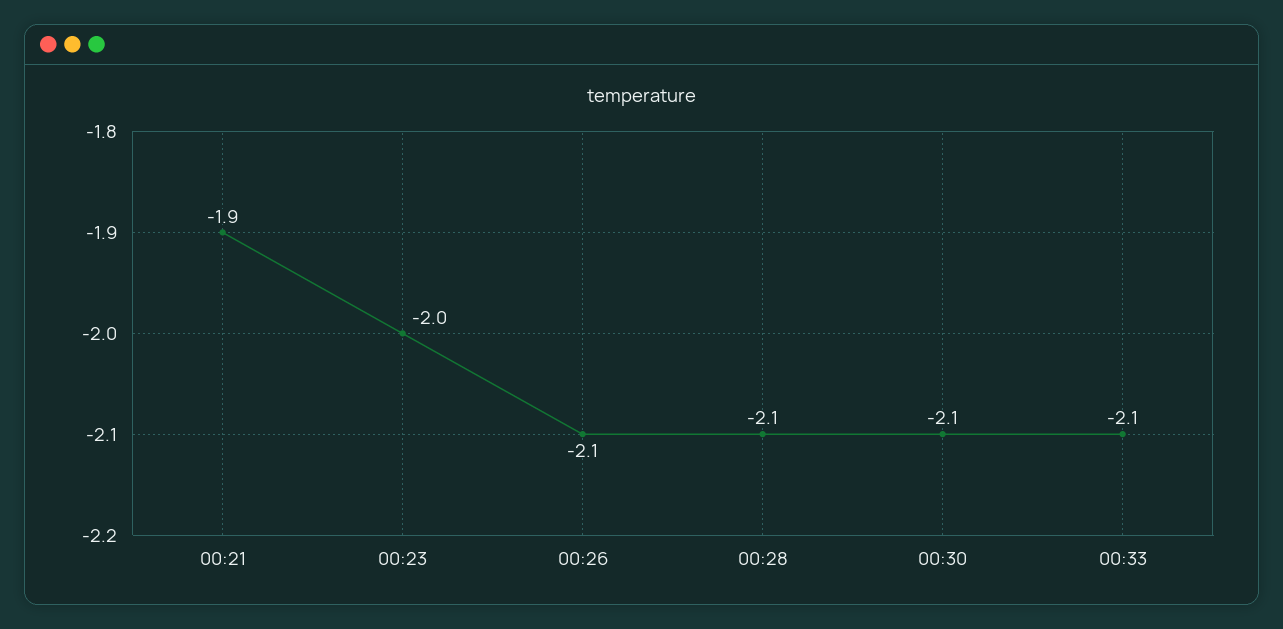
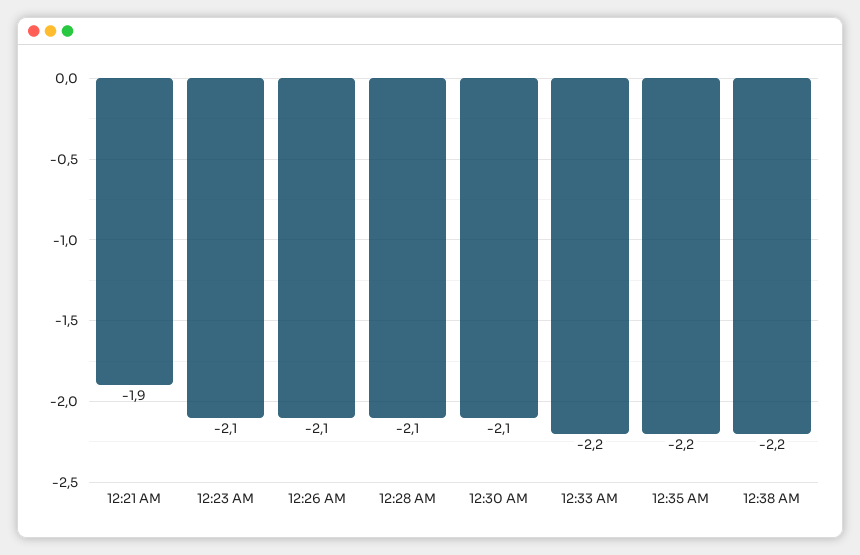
00:23: -2 -> -2.1
00:33: -2.1 -> -2.2
12:35 AM: none -> -2.2
12:38 AM: none -> -2.2

